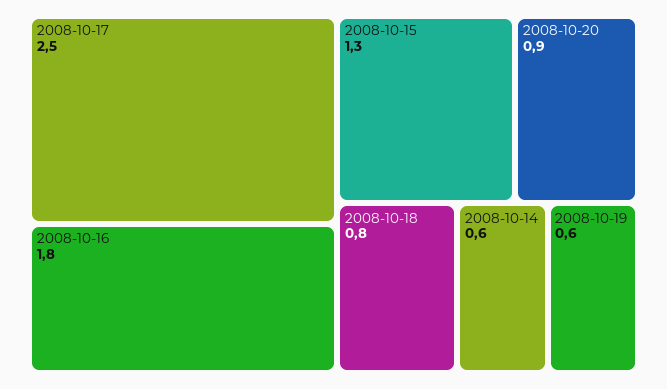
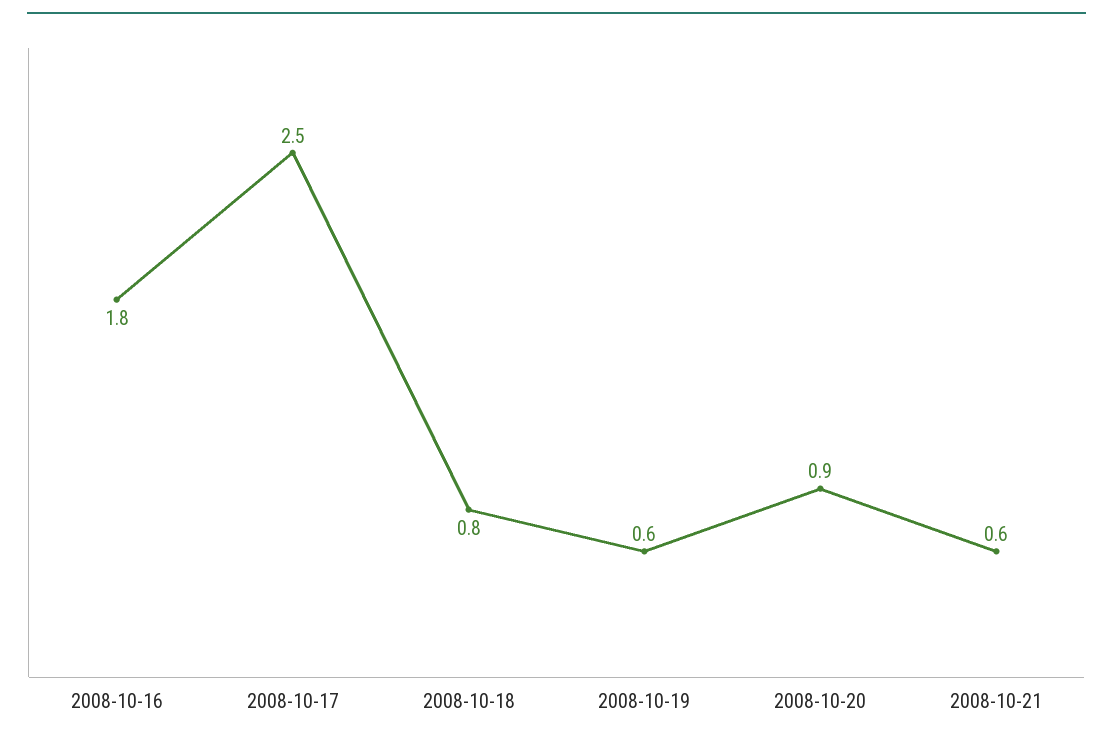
2008-10-15: 1.3 -> none
2008-10-14: 0.6 -> none
2008-10-21: none -> 0.6

